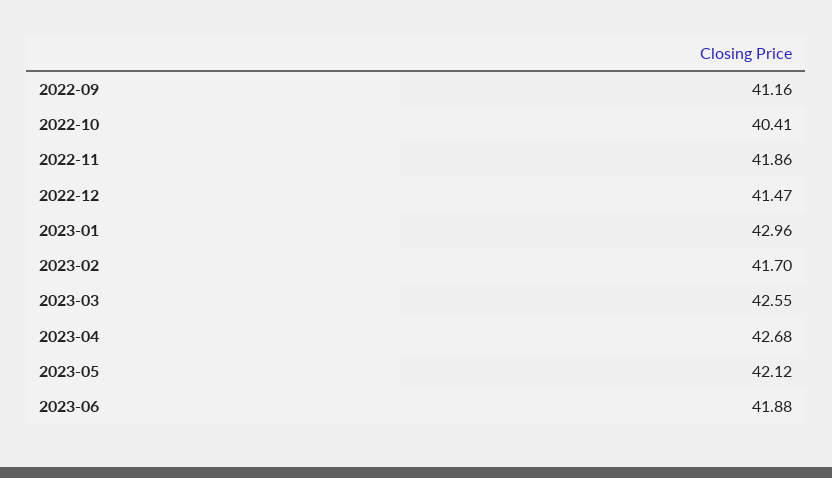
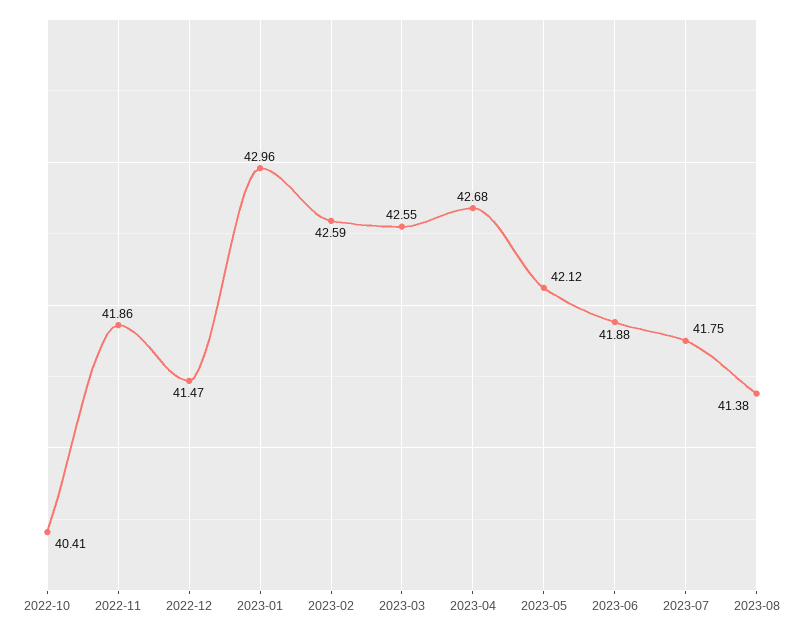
2022-09: 41.16 -> none
2023-02: 41.7 -> 42.59
2023-07: none -> 41.75
2023-08: none -> 41.38

